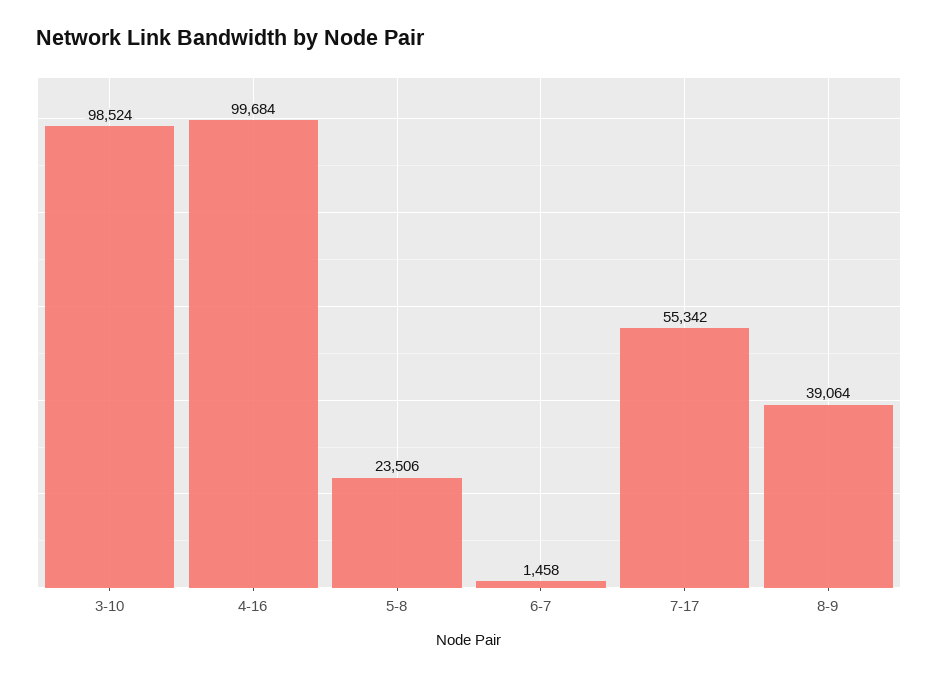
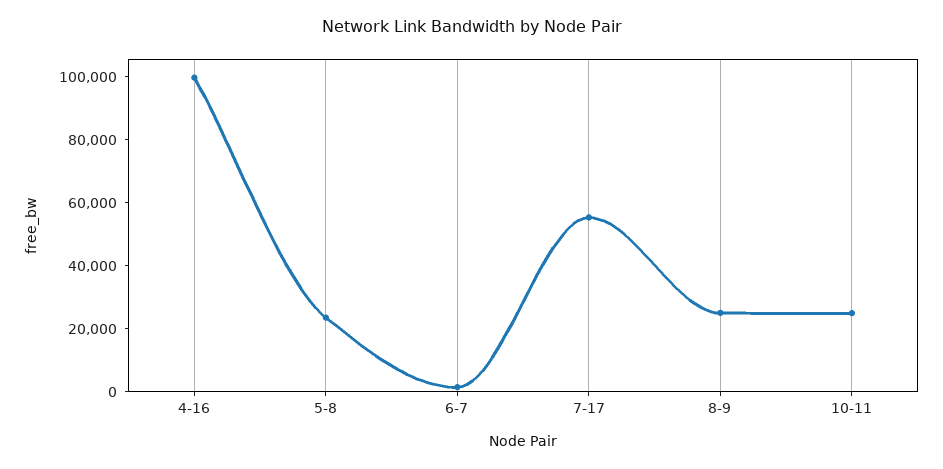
3-10: 98524 -> none
8-9: 39064 -> 25000
10-11: none -> 25000

